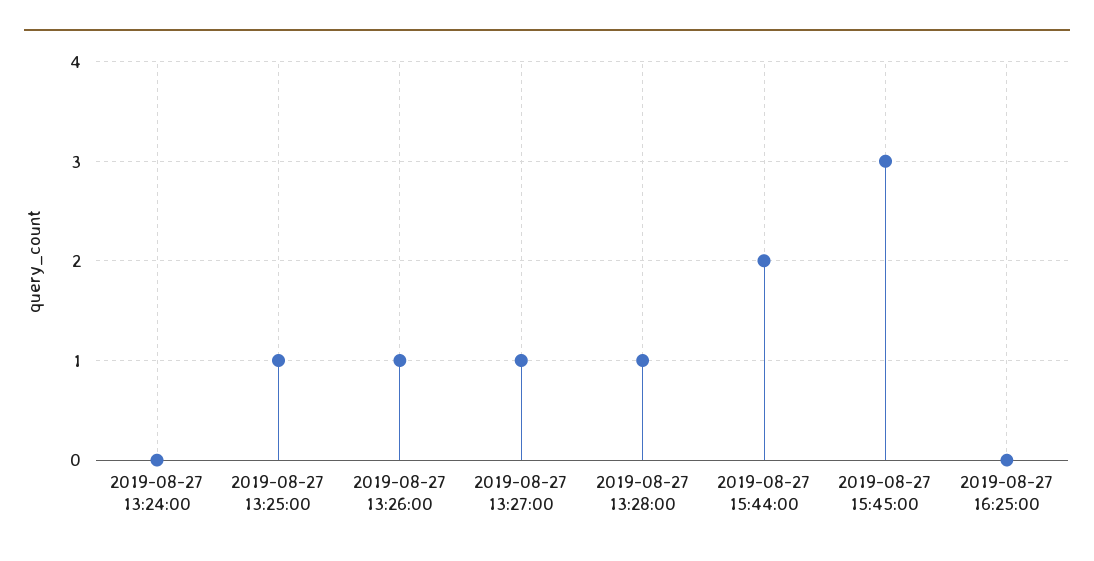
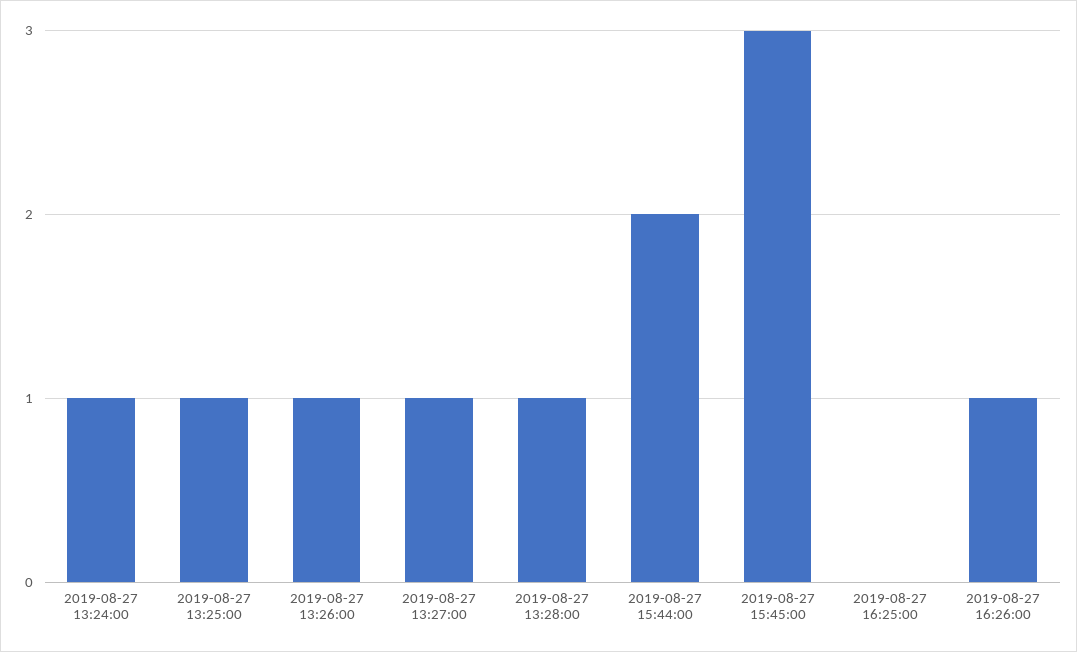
2019-08-27 13:24:00: 0 -> 1
2019-08-27 16:26:00: none -> 1

